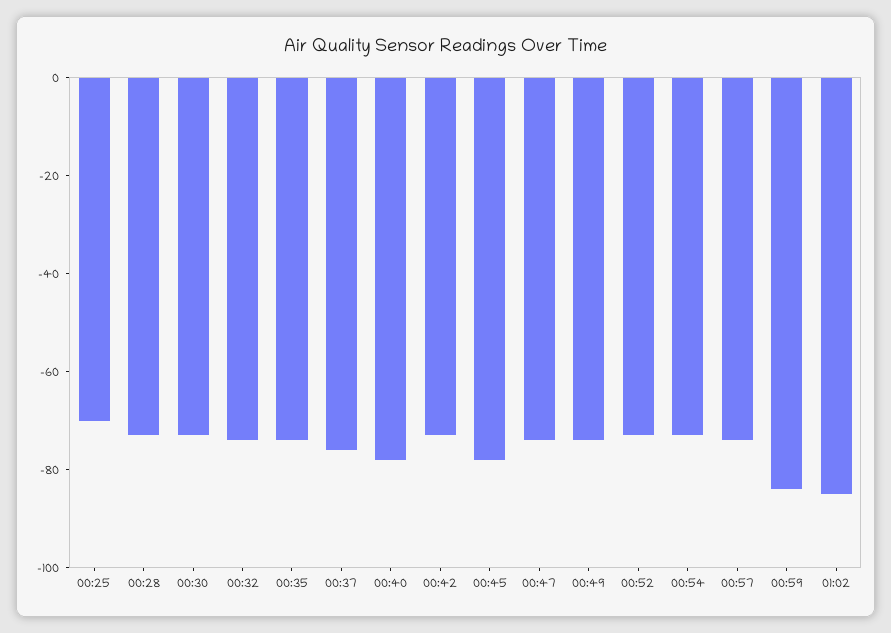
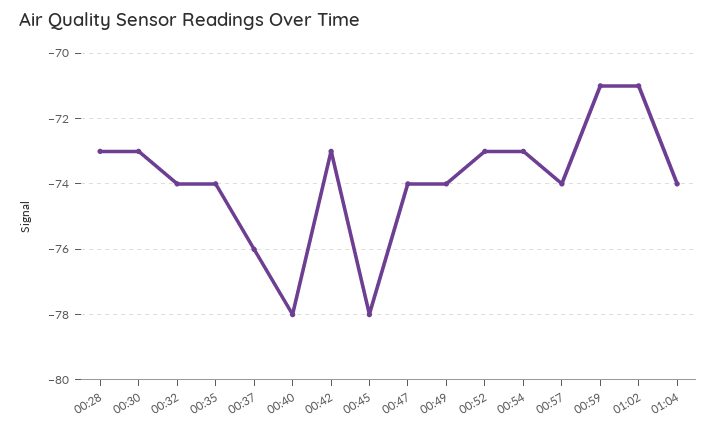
00:25: -70 -> none
00:59: -85 -> -71
01:02: -85 -> -71
01:04: none -> -74

